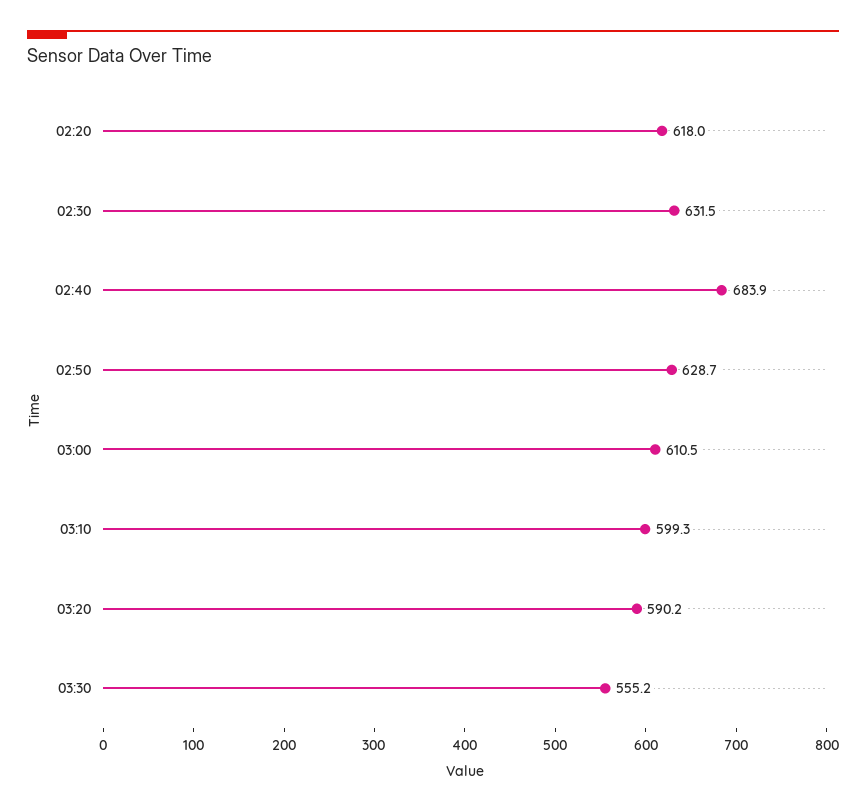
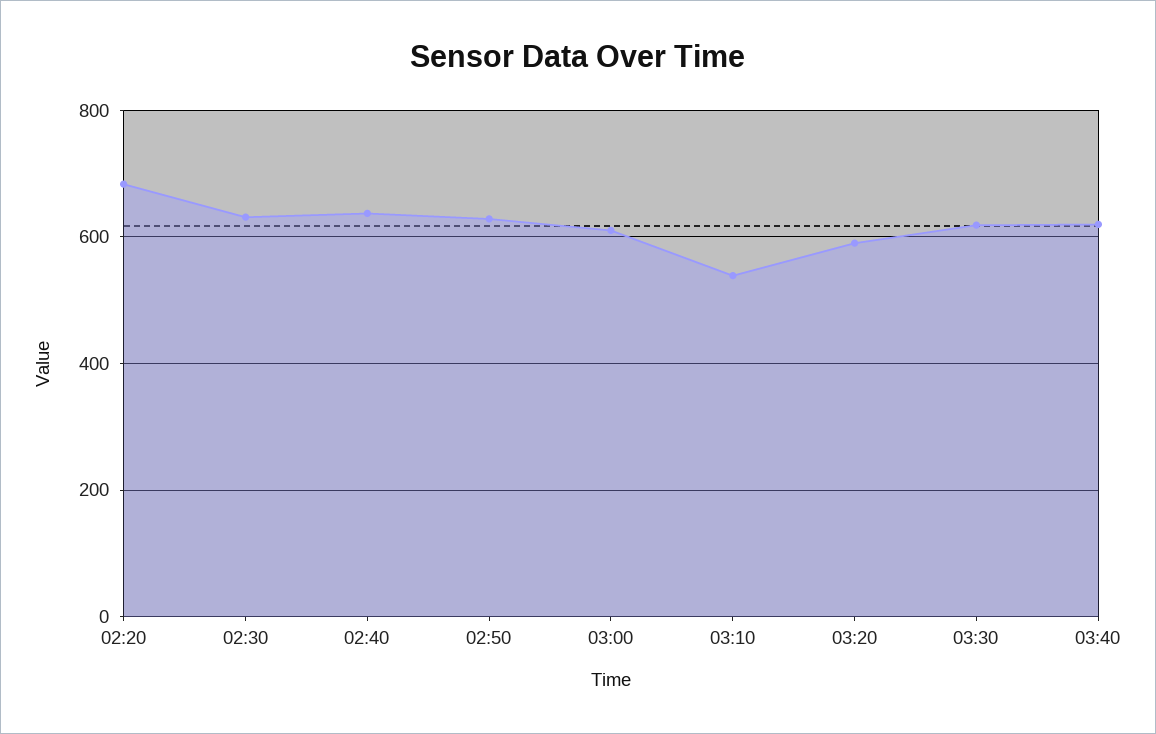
02:20: 618 -> 680
02:40: 683.9 -> 640
03:10: 599.3 -> 540
03:30: 555.2 -> 620
03:40: none -> 620

